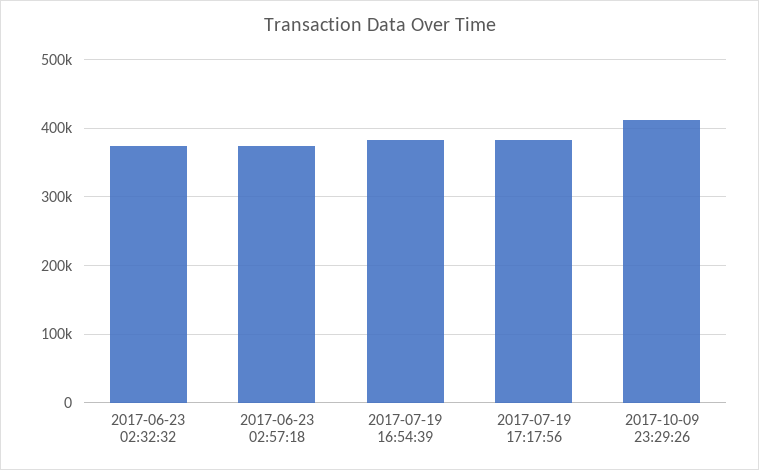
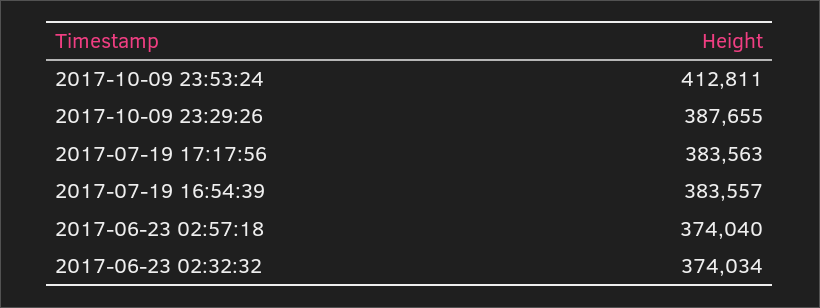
2017-10-09 23:29:26: 410000 -> 387655
2017-10-09 23:53:24: none -> 412811

